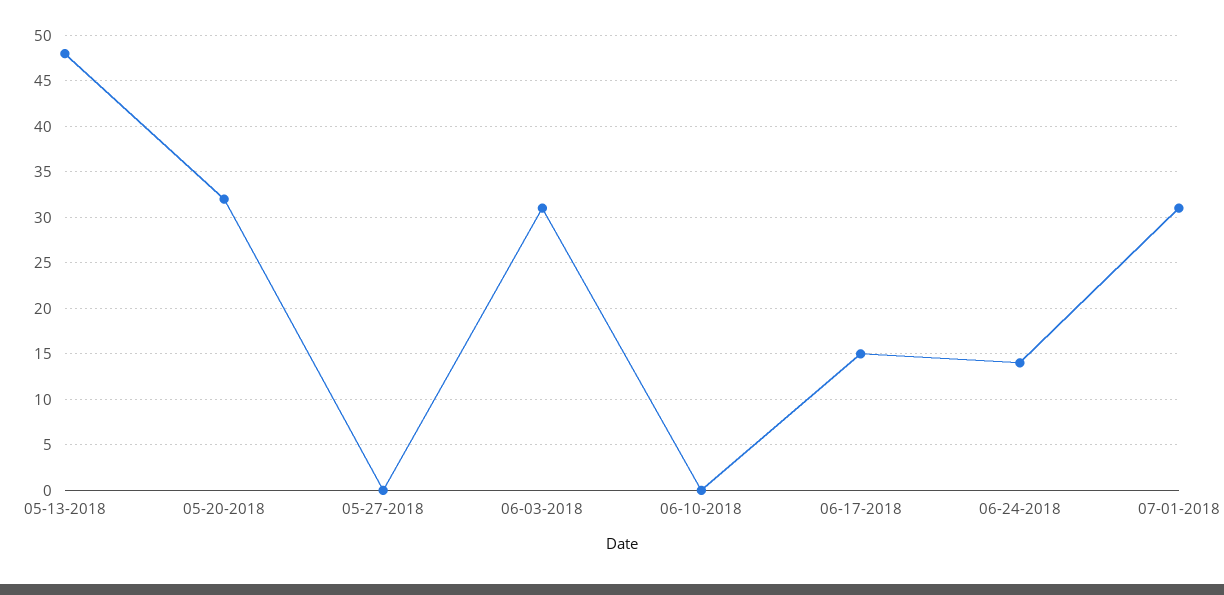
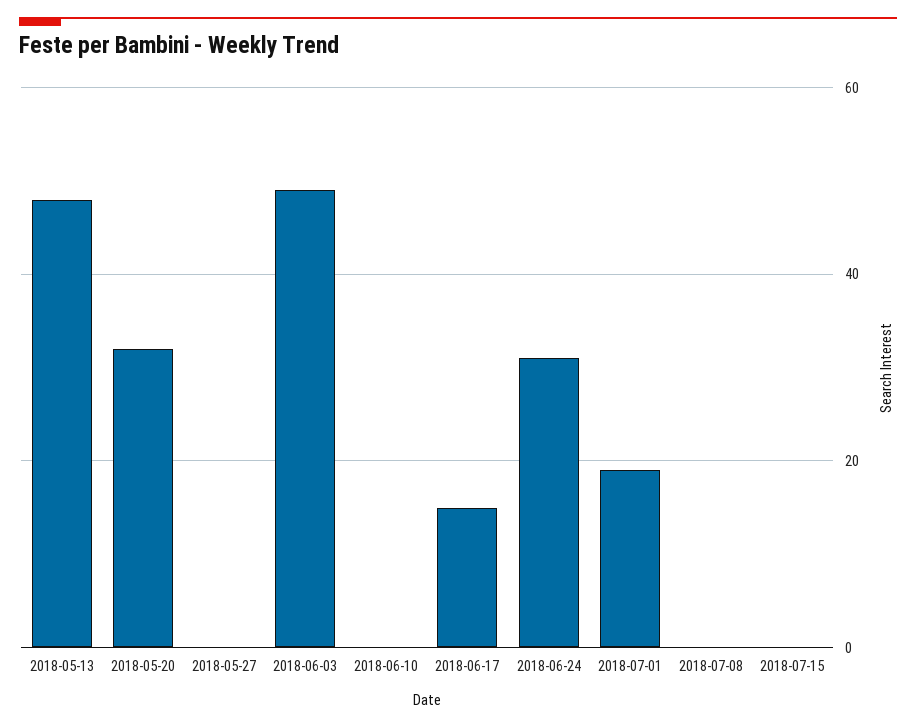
06-03-2018: 31 -> 50
06-24-2018: 14 -> 30
07-01-2018: 31 -> 20
2018-07-08: none -> 0
2018-07-15: none -> 0

